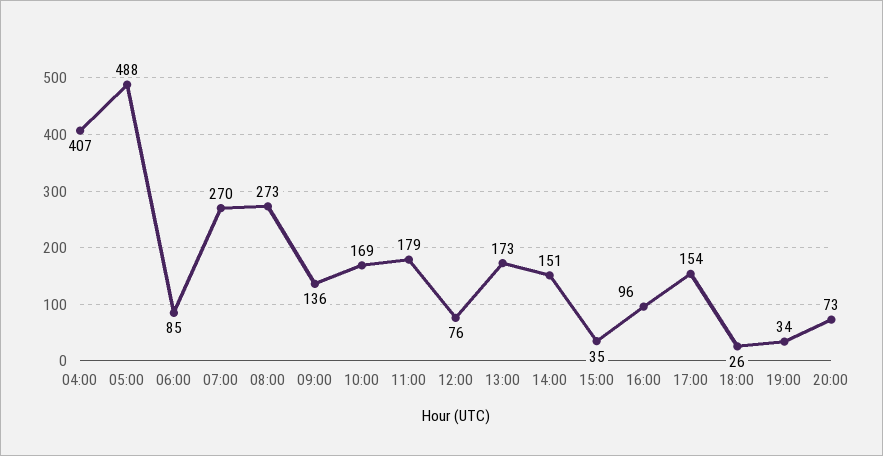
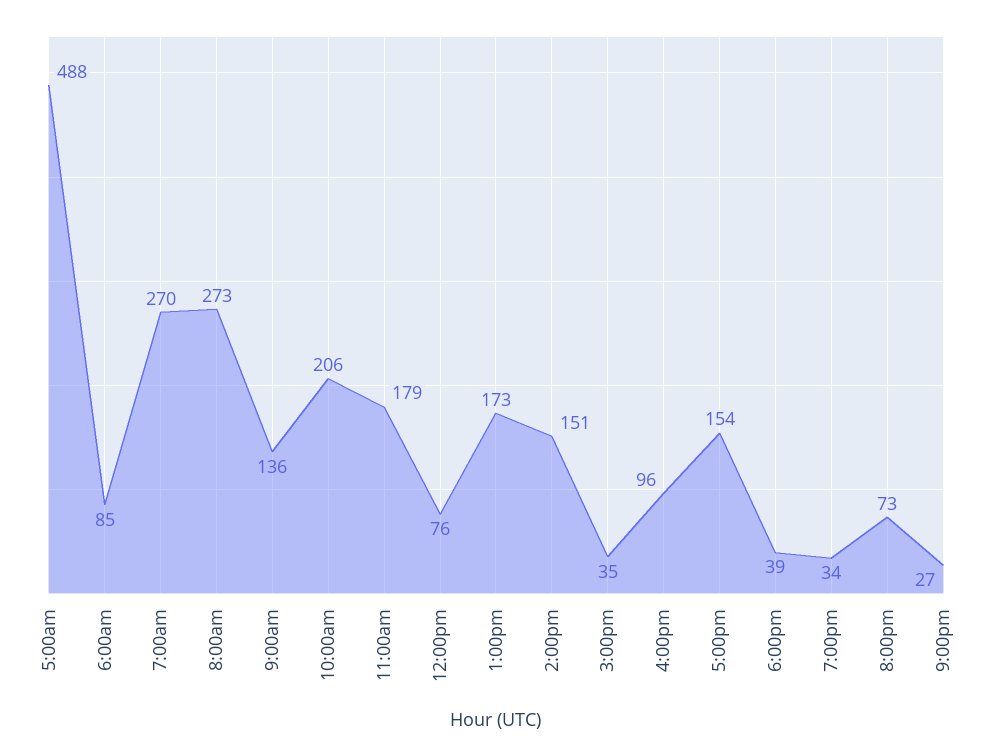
04:00: 407 -> none
10:00: 169 -> 206
18:00: 26 -> 39
9:00pm: none -> 27

